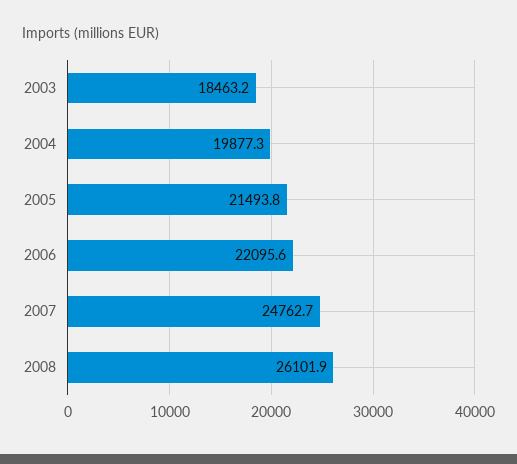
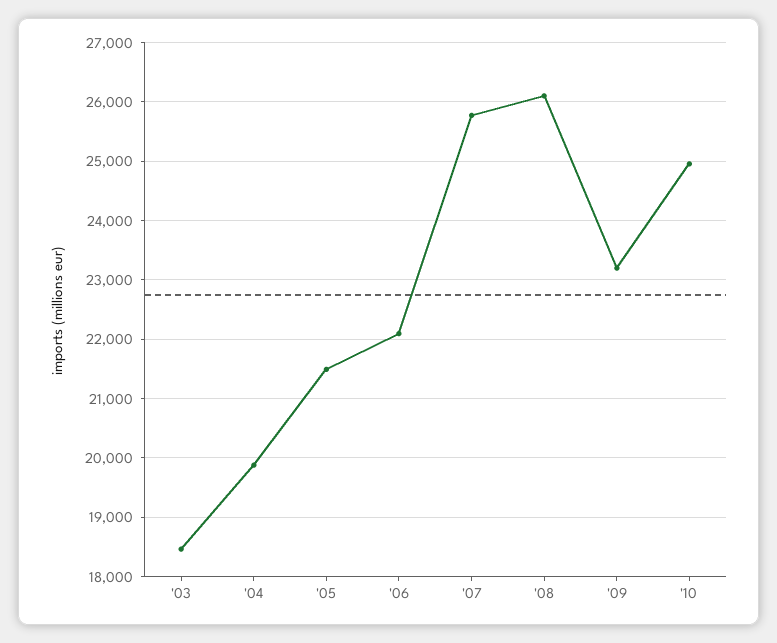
2007: 24762.7 -> 25800
'09: none -> 23200
'10: none -> 25000

